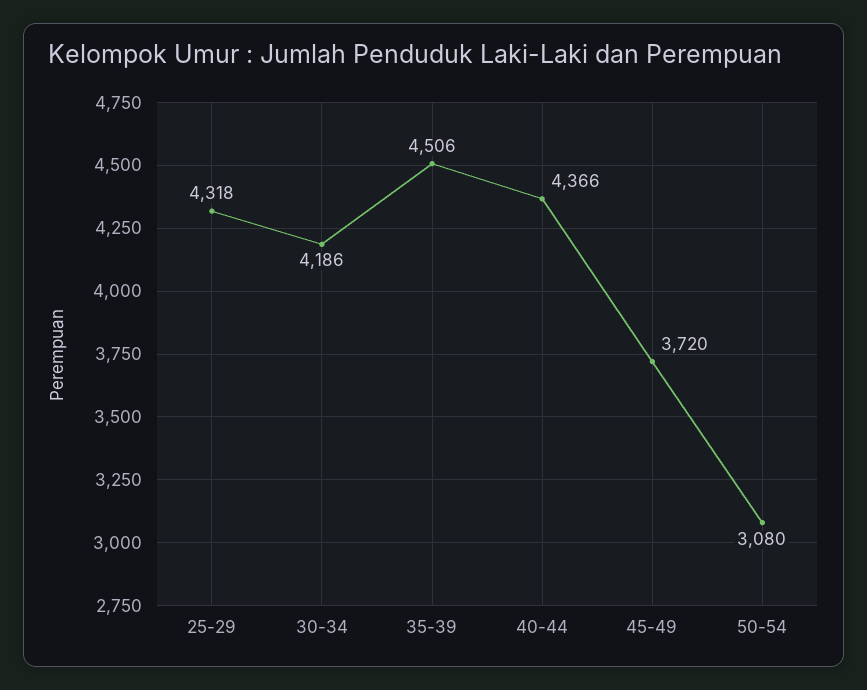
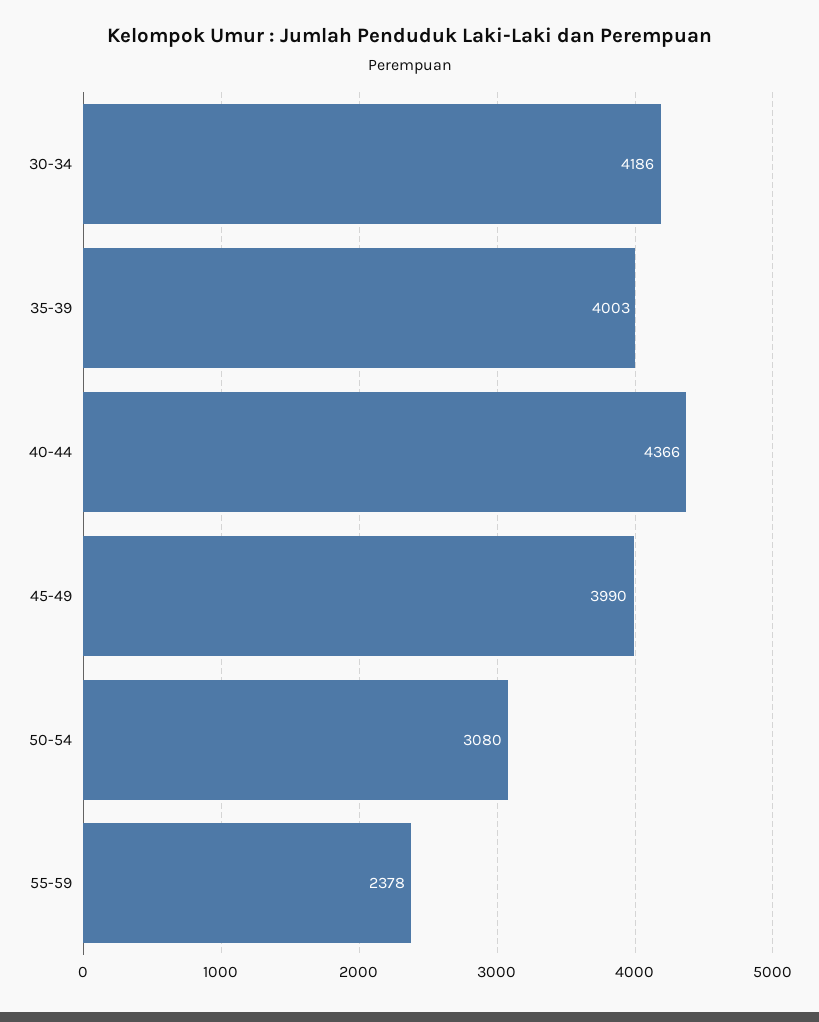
25-29: 4318 -> none
35-39: 4506 -> 4003
45-49: 3720 -> 3990
55-59: none -> 2378

